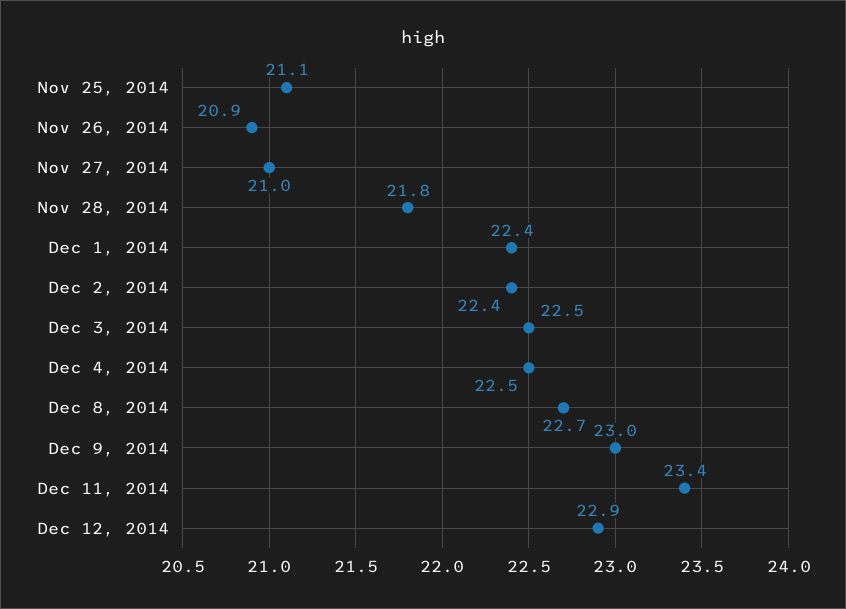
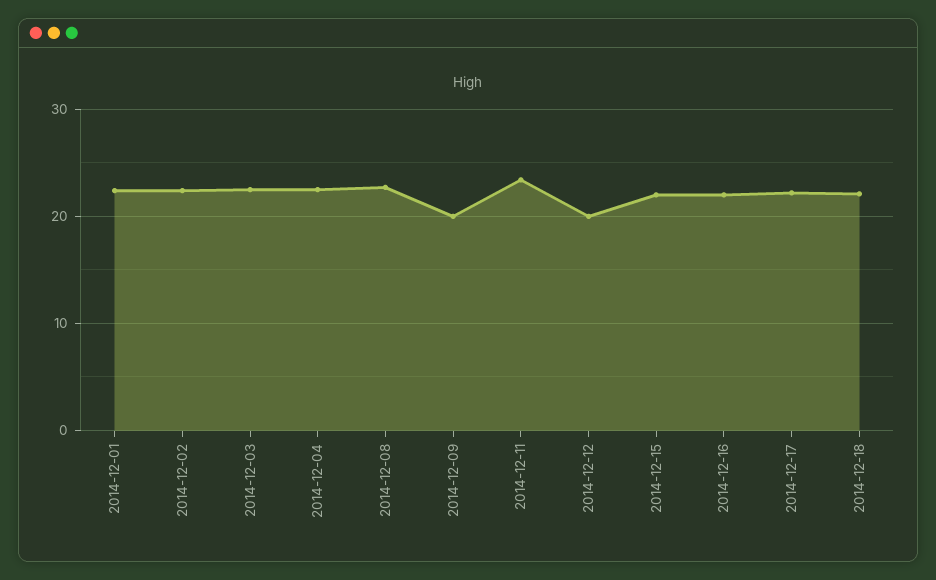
Nov 25, 2014: 21.1 -> none
Nov 26, 2014: 20.9 -> none
Nov 27, 2014: 21 -> none
Nov 28, 2014: 21.8 -> none
Dec 9, 2014: 23 -> 20
Dec 12, 2014: 22.9 -> 20
2014-12-15: none -> 22
2014-12-16: none -> 22
2014-12-17: none -> 22
2014-12-18: none -> 22

